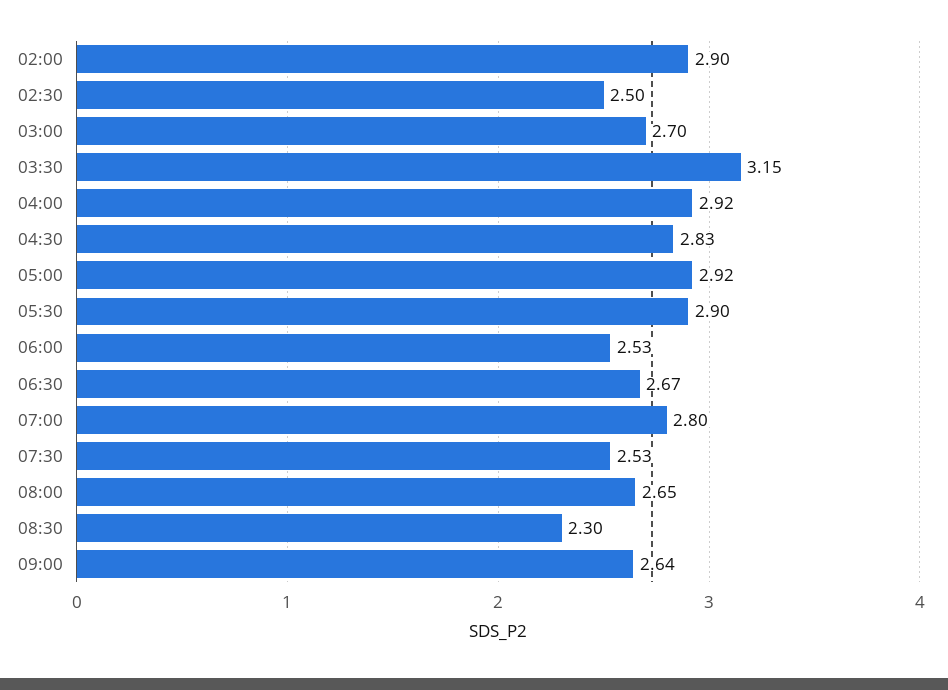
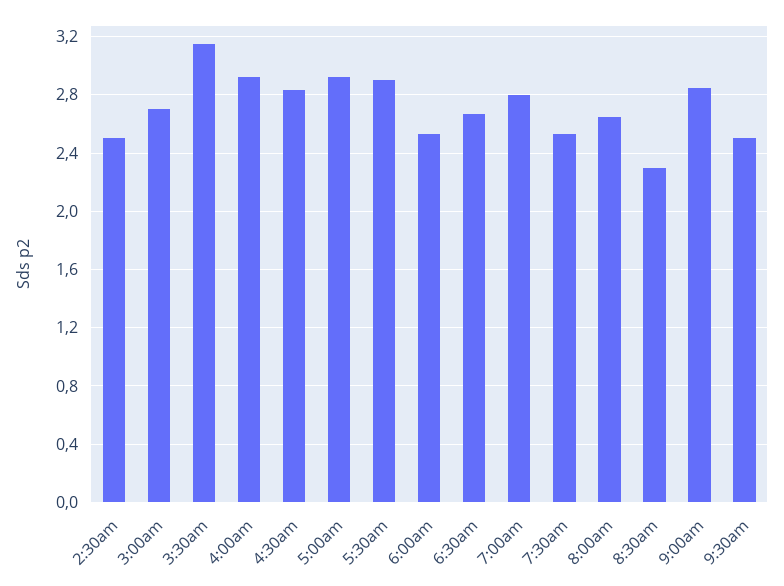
02:00: 2.9 -> none
09:00: 2.64 -> 2.85
9:30am: none -> 2.5

